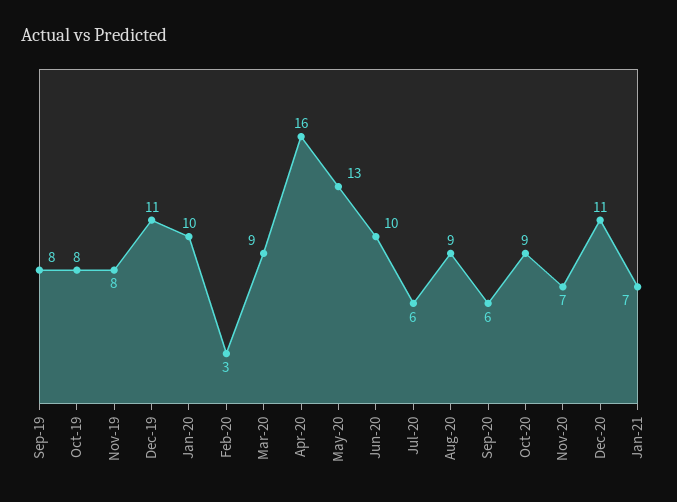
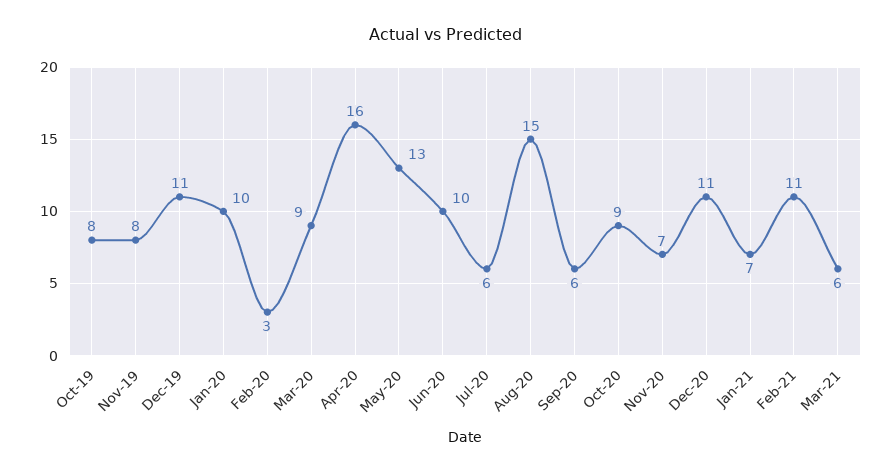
Sep-19: 8 -> none
Aug-20: 9 -> 15
Feb-21: none -> 11
Mar-21: none -> 6

